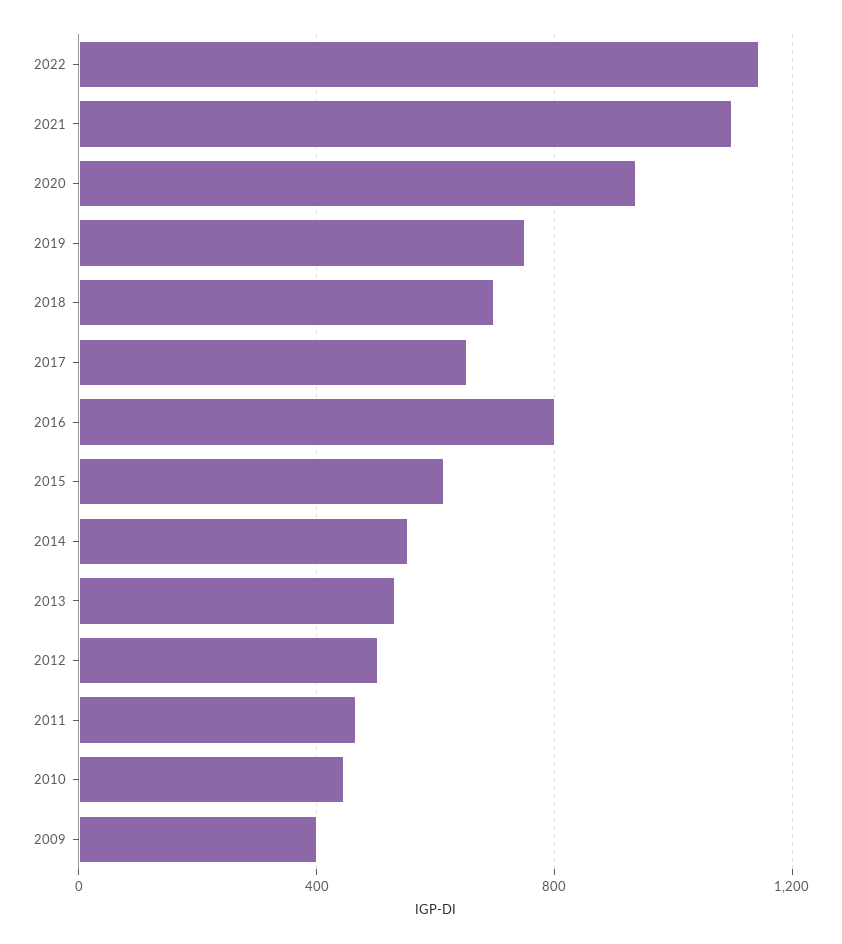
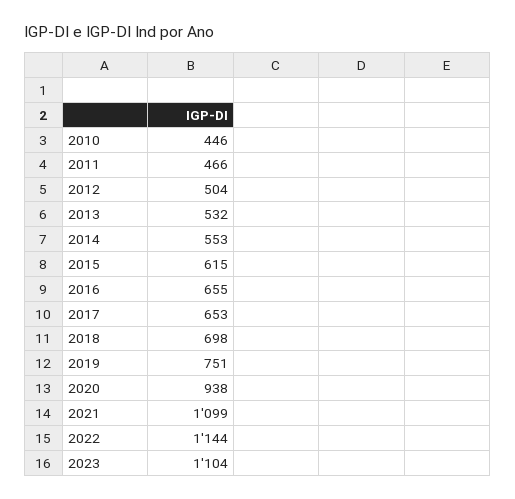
2016: 800 -> 655
2009: 400 -> none
2023: none -> 1104

